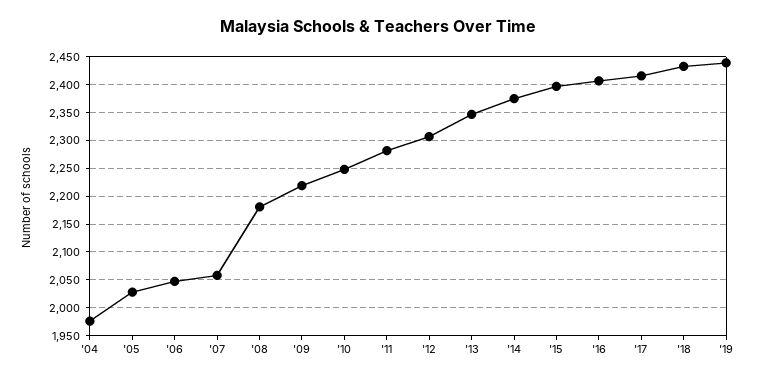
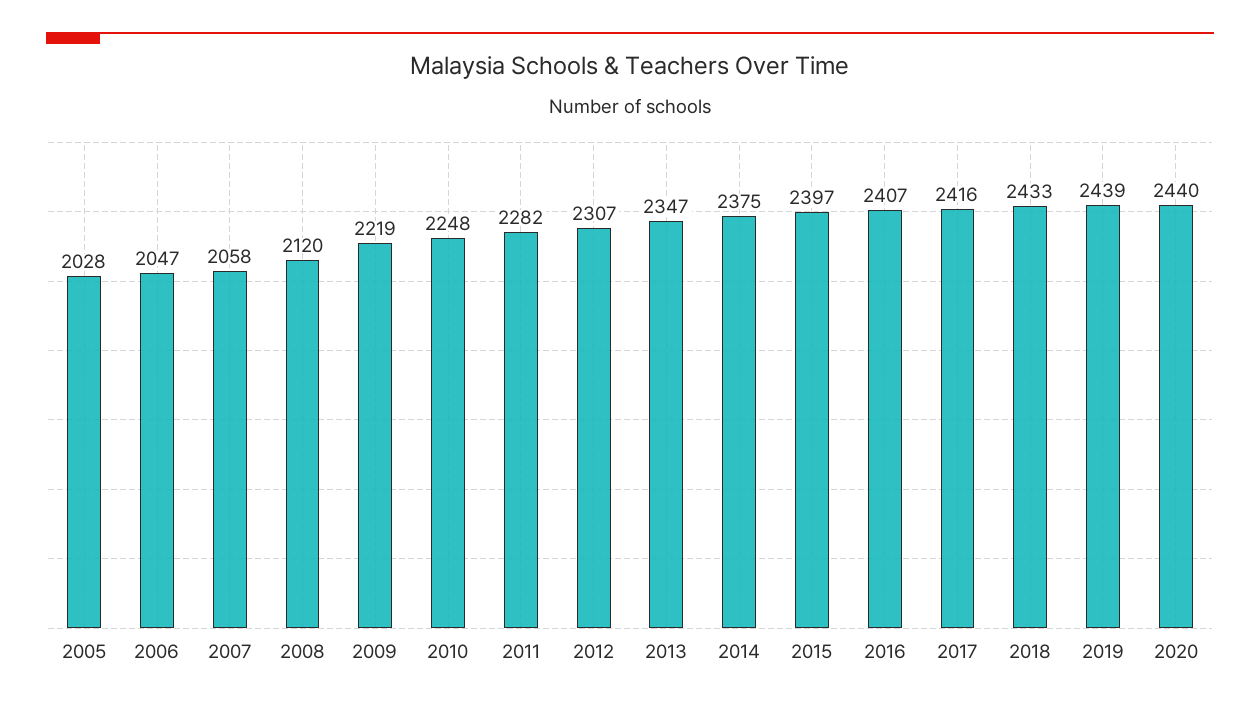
'04: 1975 -> none
'08: 2175 -> 2120
2020: none -> 2440

